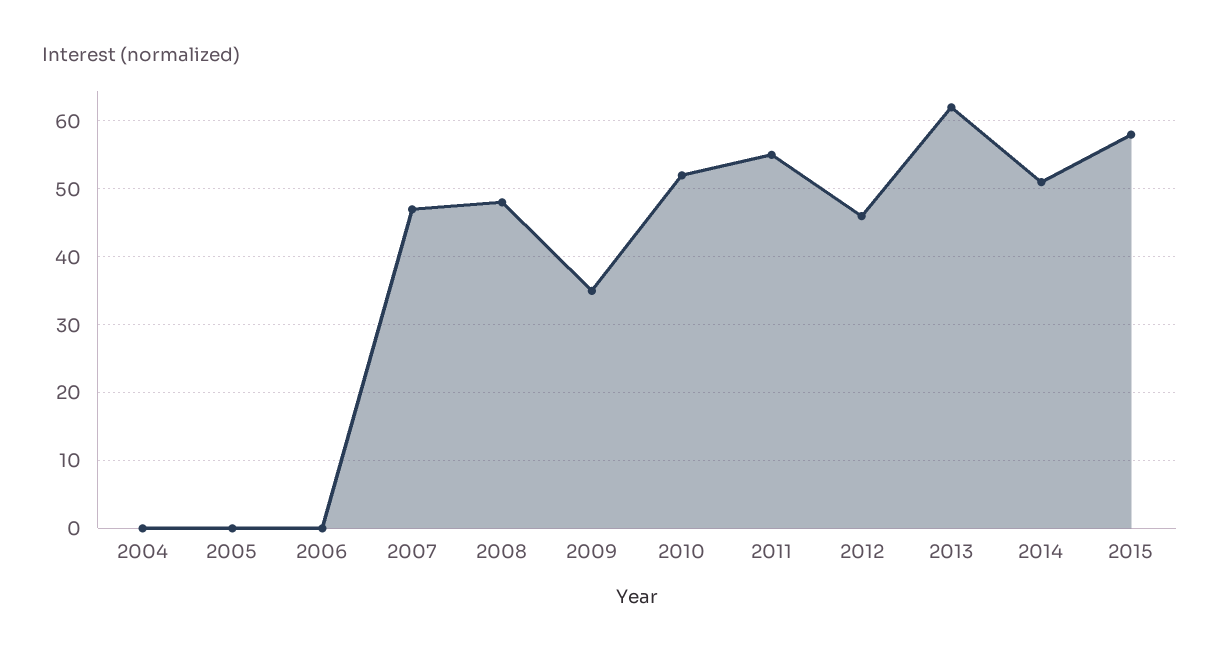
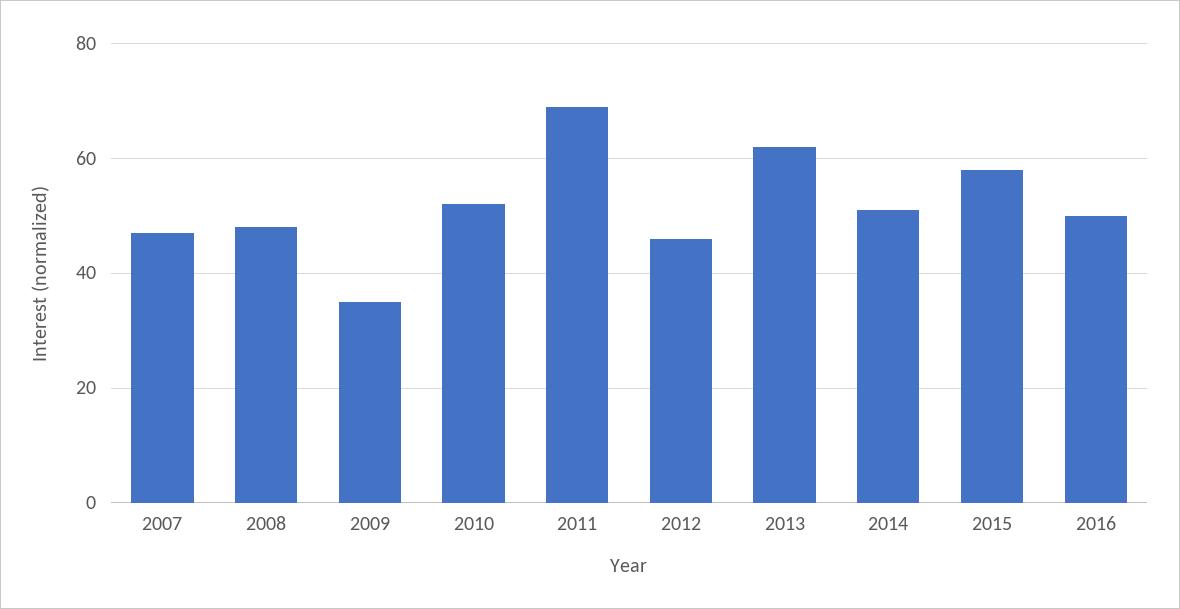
2004: 0 -> none
2005: 0 -> none
2006: 0 -> none
2011: 55 -> 70
2016: none -> 50

